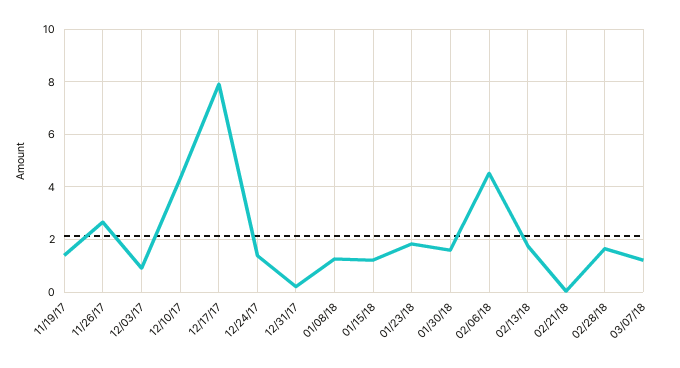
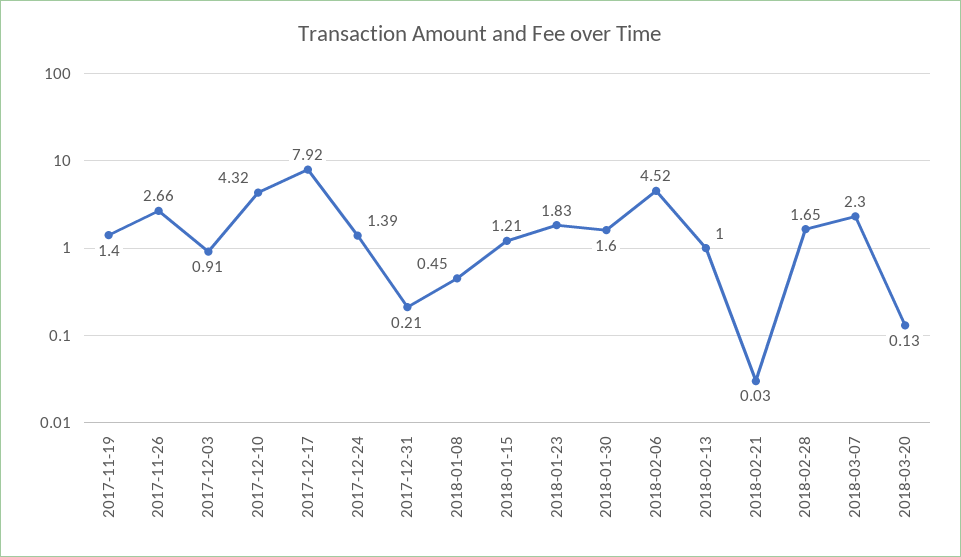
01/08/18: 1.25 -> 0.45
02/13/18: 1.75 -> 1
03/07/18: 1.25 -> 2.3
2018-03-20: none -> 0.13

